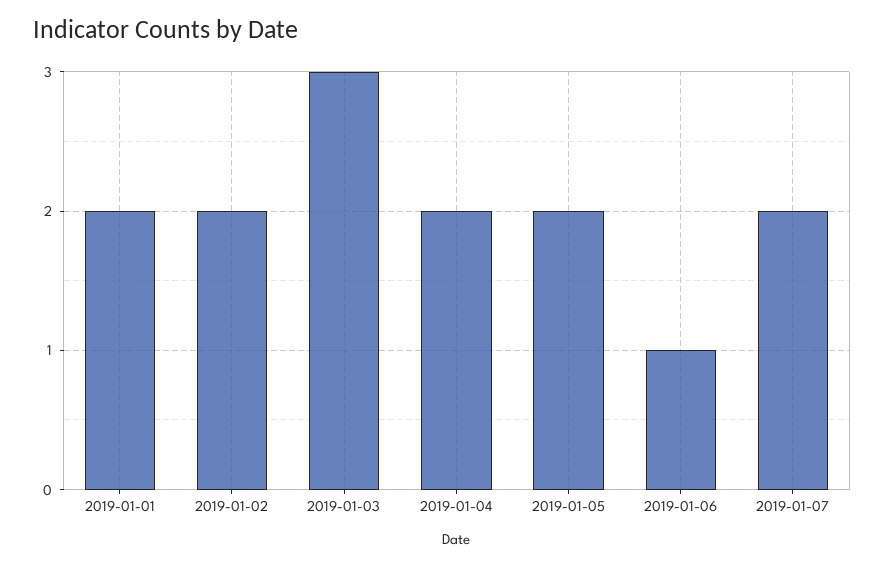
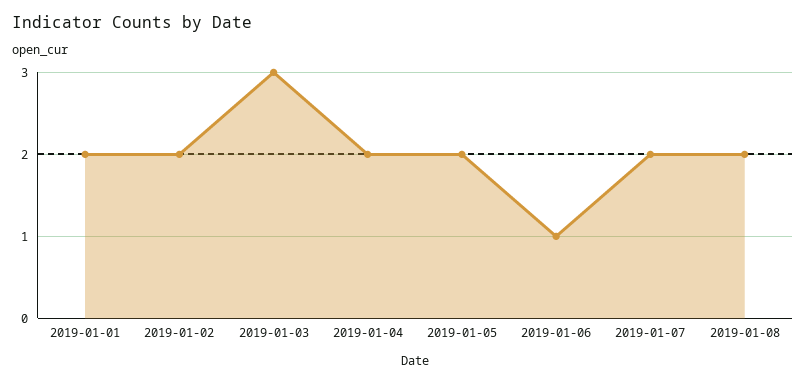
2019-01-08: none -> 2

